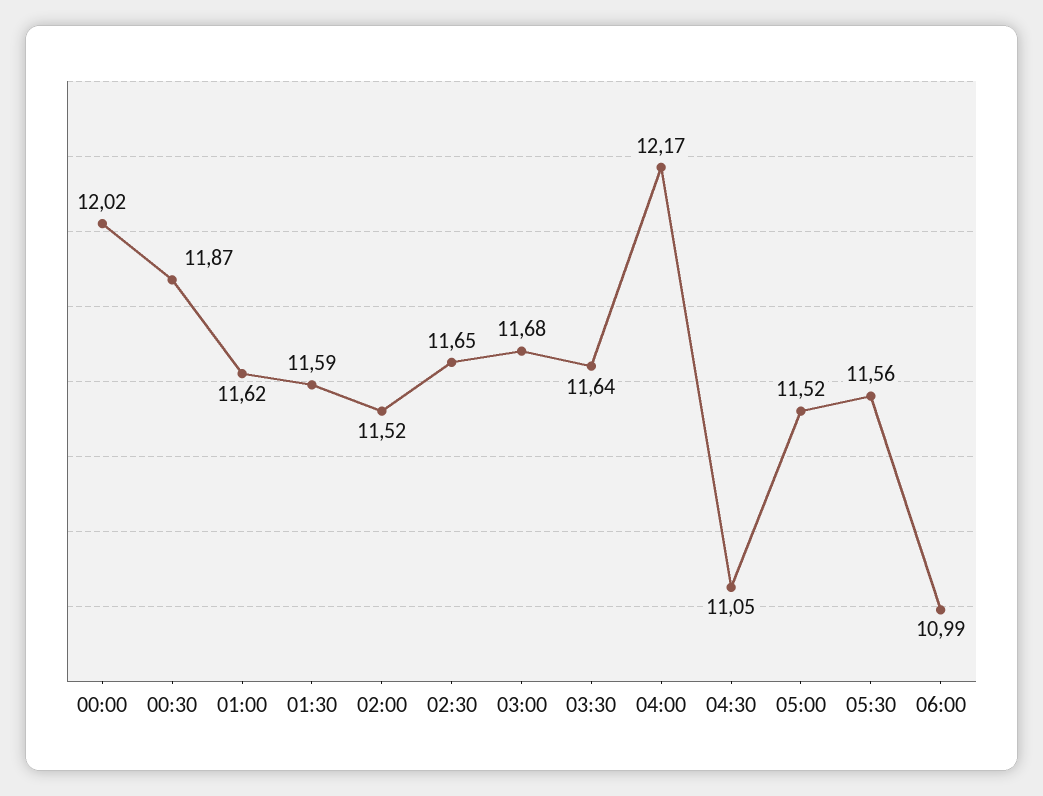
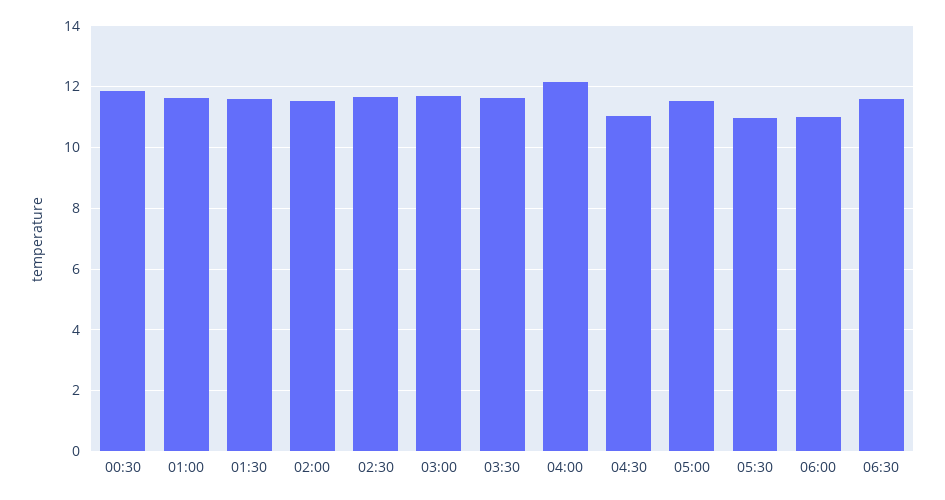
00:00: 12.02 -> none
05:30: 11.56 -> 11
06:30: none -> 11.6

